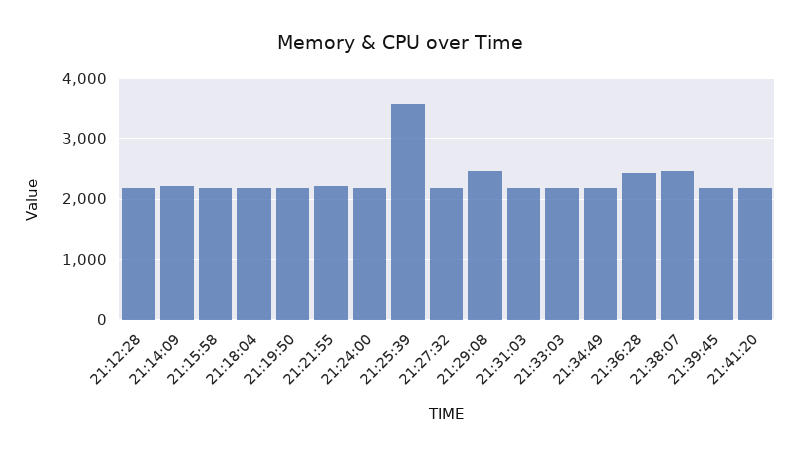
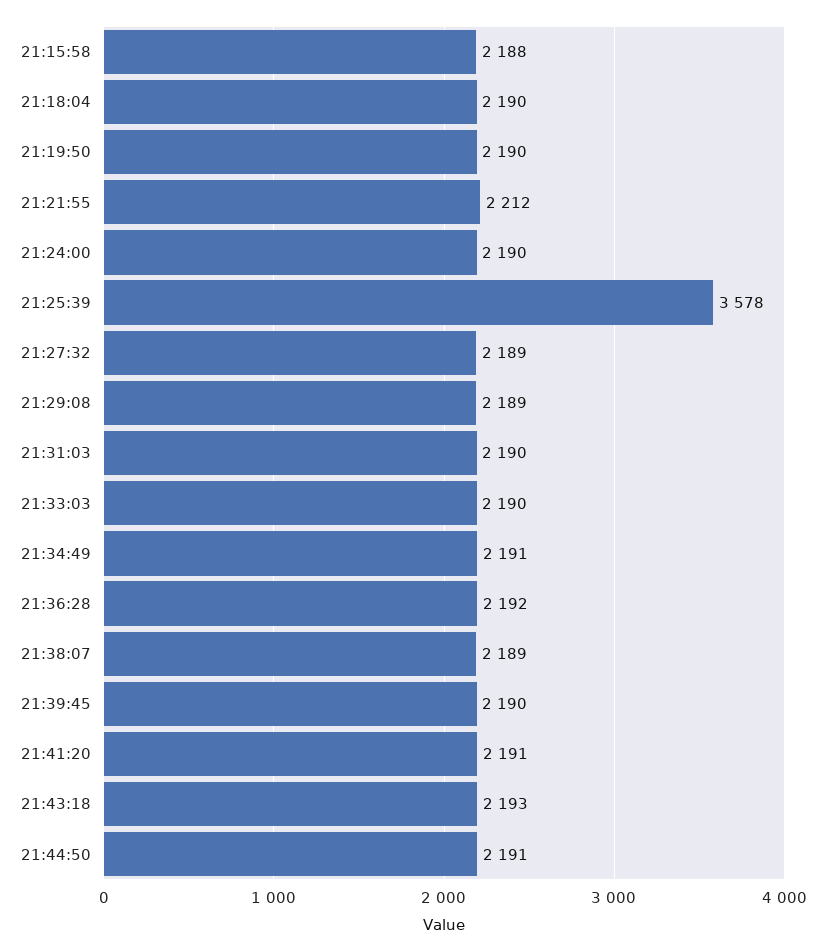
21:12:28: 2200 -> none
21:14:09: 2200 -> none
21:29:08: 2500 -> 2189
21:36:28: 2400 -> 2192
21:38:07: 2500 -> 2189
21:43:18: none -> 2193
21:44:50: none -> 2191

